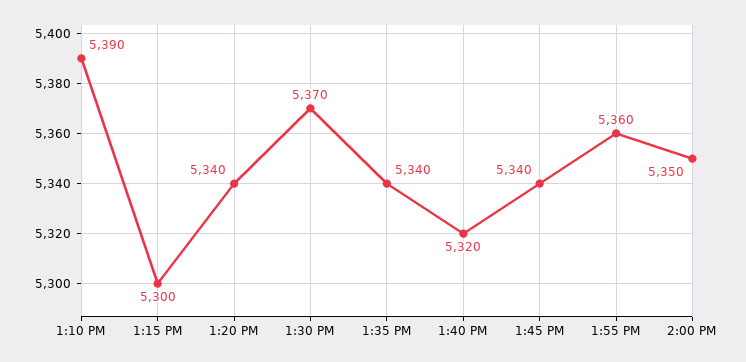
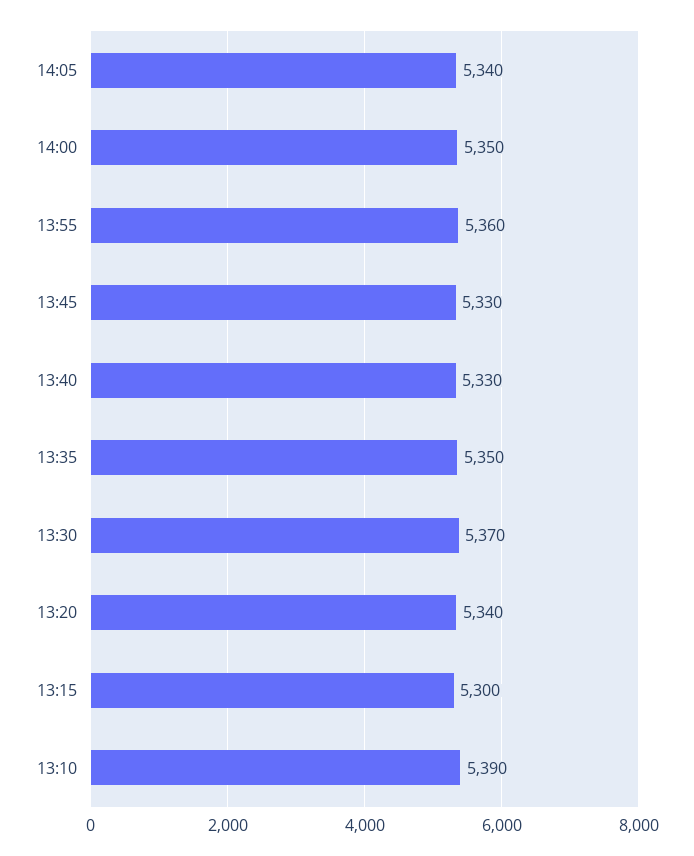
1:35 PM: 5340 -> 5350
1:40 PM: 5320 -> 5330
1:45 PM: 5340 -> 5330
14:05: none -> 5340

